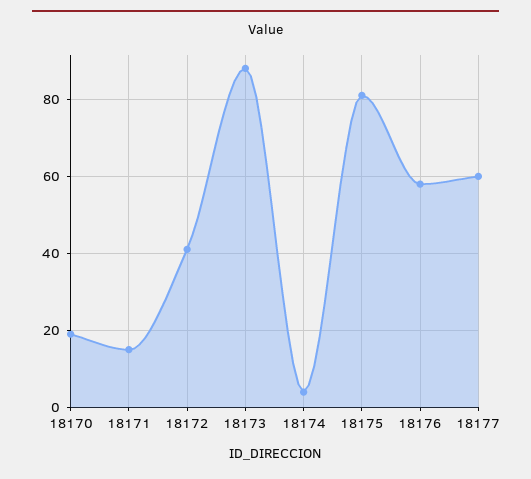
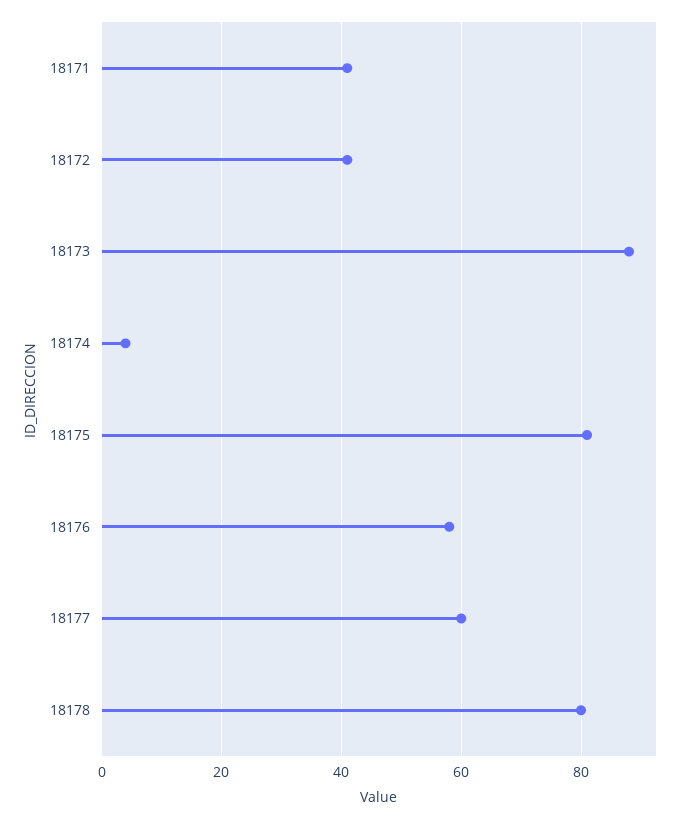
18170: 20 -> none
18171: 15 -> 40
18178: none -> 80

